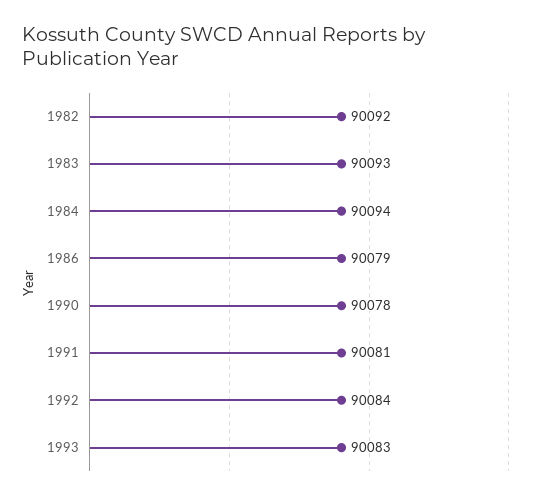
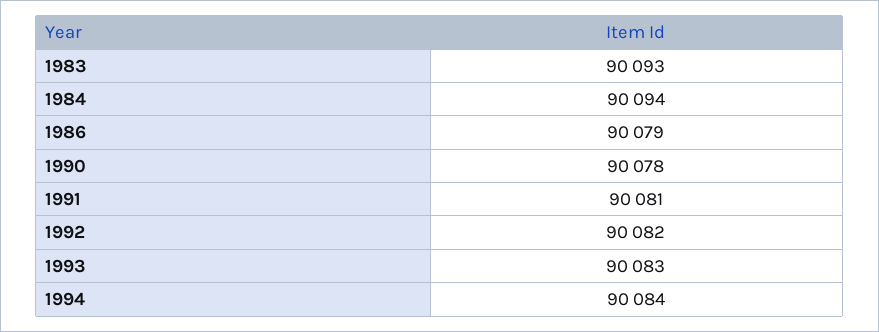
1982: 90092 -> none
1992: 90084 -> 90082
1994: none -> 90084

